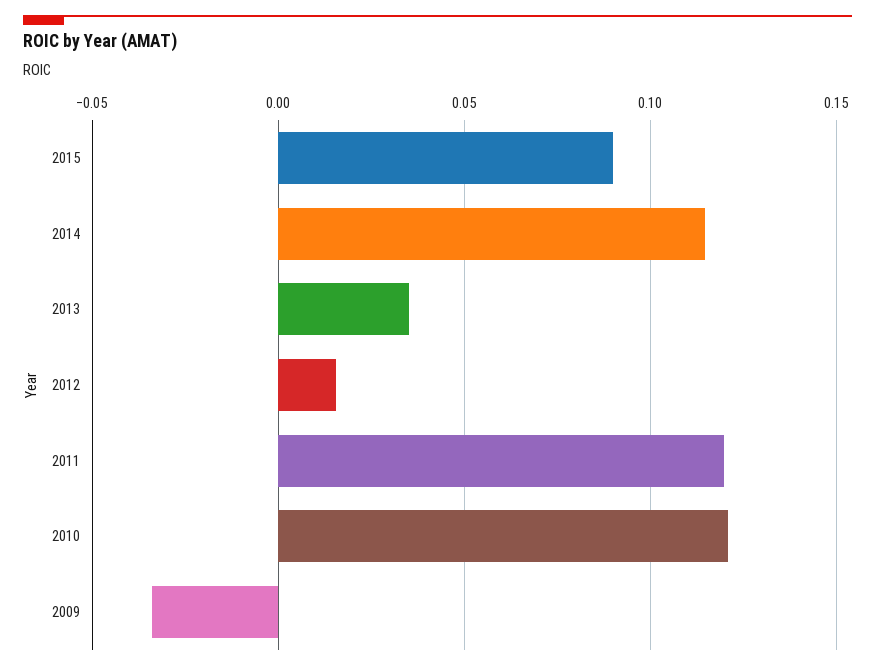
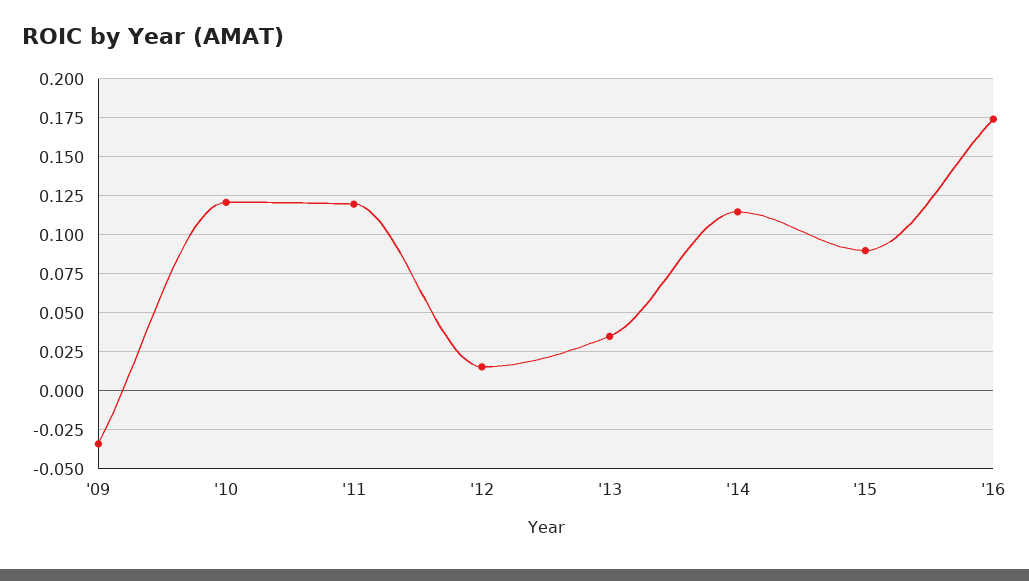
'16: none -> 0.175

